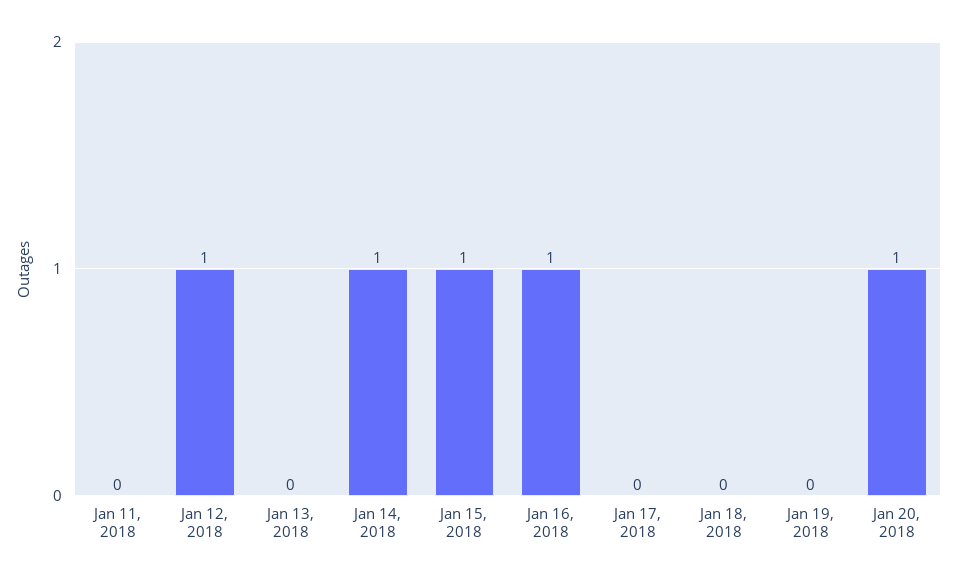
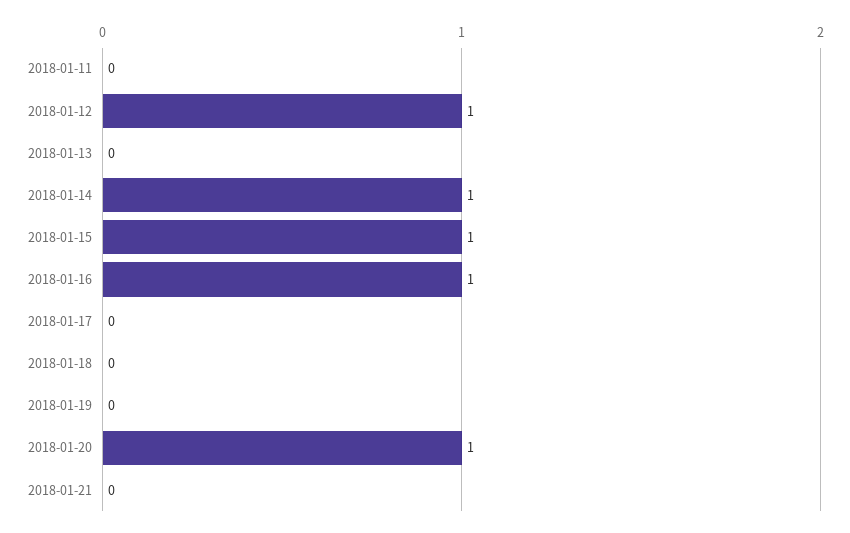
2018-01-21: none -> 0

